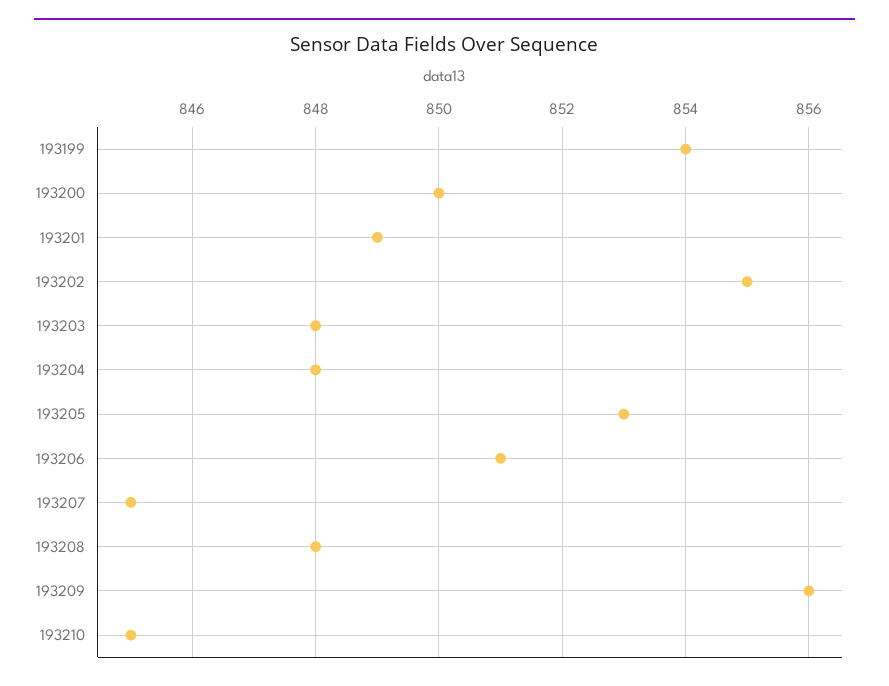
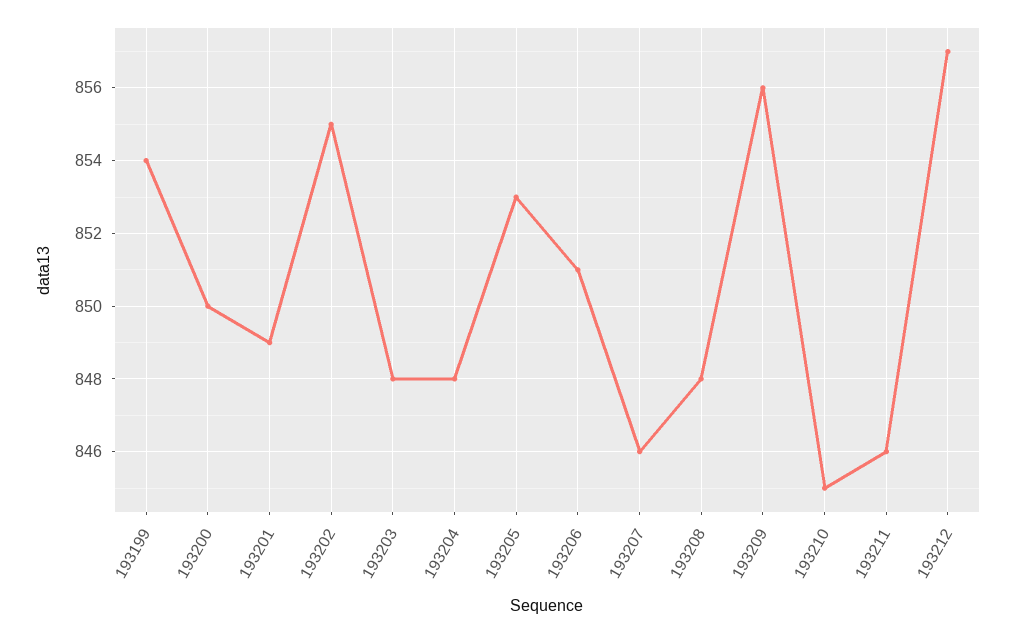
193207: 845 -> 846
193211: none -> 846
193212: none -> 857

